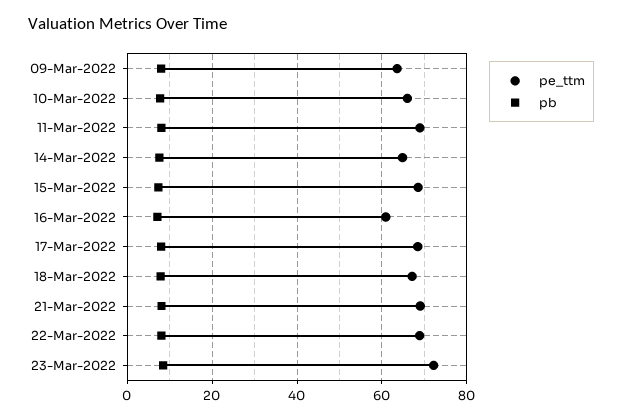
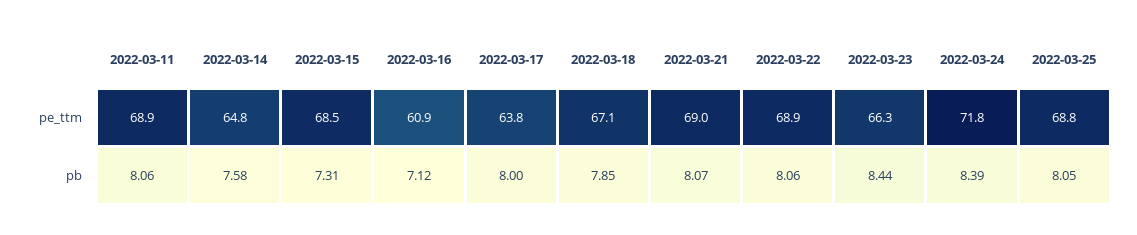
pe_ttm, 09-Mar-2022: 64 -> none
pb, 09-Mar-2022: 8 -> none
pe_ttm, 10-Mar-2022: 66 -> none
pb, 10-Mar-2022: 8 -> none
pe_ttm, 17-Mar-2022: 68 -> 63.8
pe_ttm, 23-Mar-2022: 72 -> 66.3
pe_ttm, 2022-03-24: none -> 71.8
pe_ttm, 2022-03-25: none -> 68.8
pb, 2022-03-24: none -> 8.39
pb, 2022-03-25: none -> 8.05

